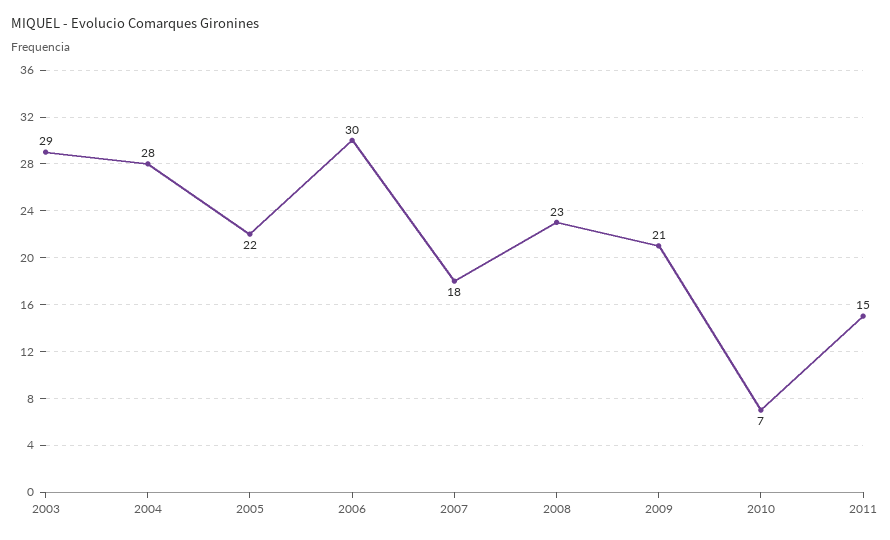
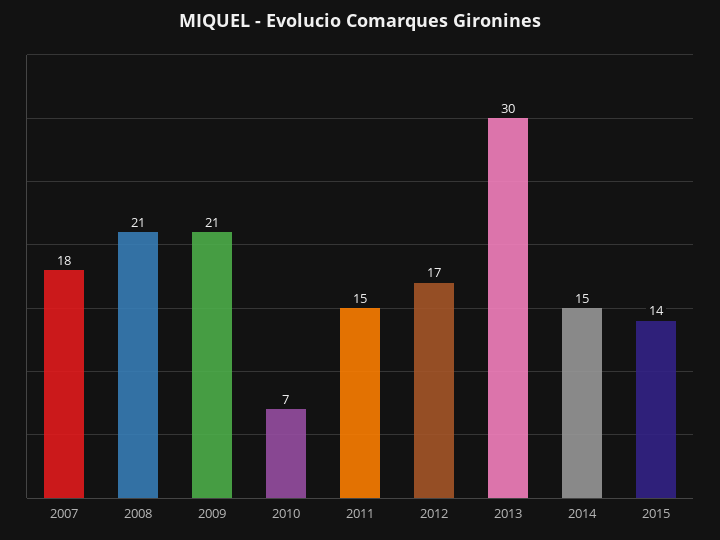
2003: 29 -> none
2004: 28 -> none
2005: 22 -> none
2006: 30 -> none
2008: 23 -> 21
2012: none -> 17
2013: none -> 30
2014: none -> 15
2015: none -> 14

